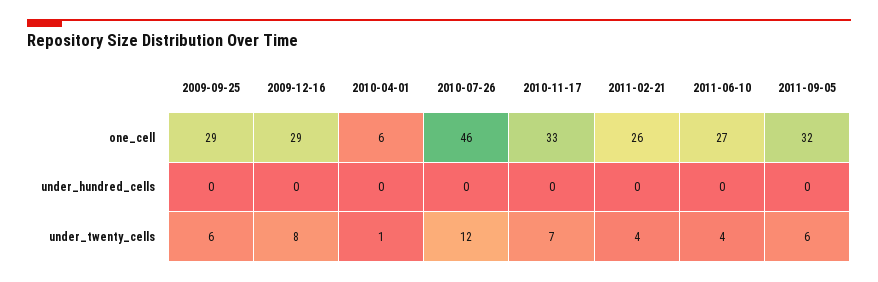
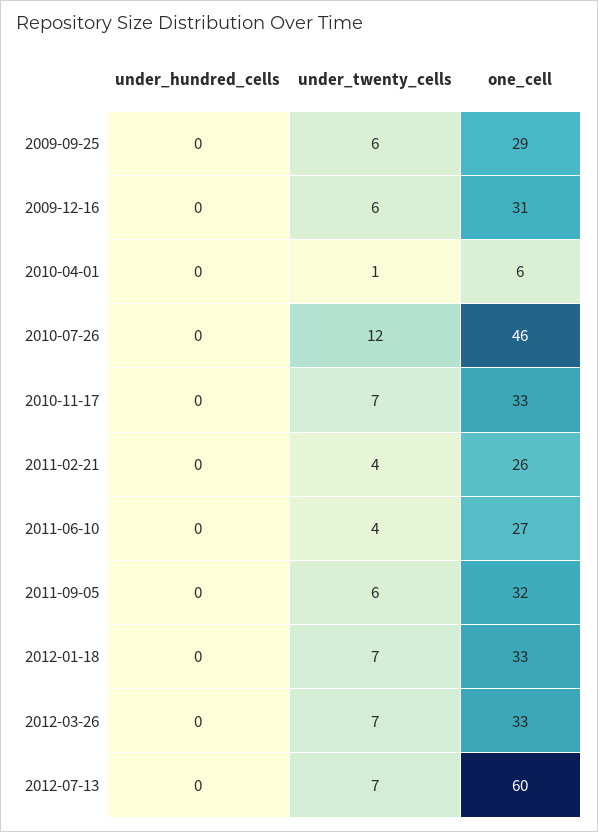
2009-12-16, one_cell: 29 -> 31
2009-12-16, under_twenty_cells: 8 -> 6
2012-01-18, under_hundred_cells: none -> 0
2012-01-18, under_twenty_cells: none -> 7
2012-01-18, one_cell: none -> 33
2012-03-26, under_hundred_cells: none -> 0
2012-03-26, under_twenty_cells: none -> 7
2012-03-26, one_cell: none -> 33
2012-07-13, under_hundred_cells: none -> 0
2012-07-13, under_twenty_cells: none -> 7
2012-07-13, one_cell: none -> 60

